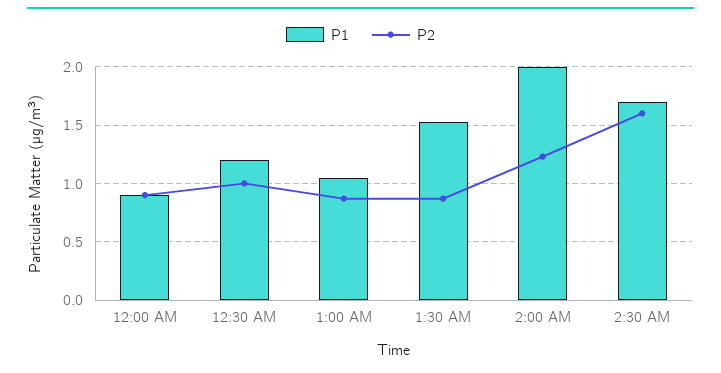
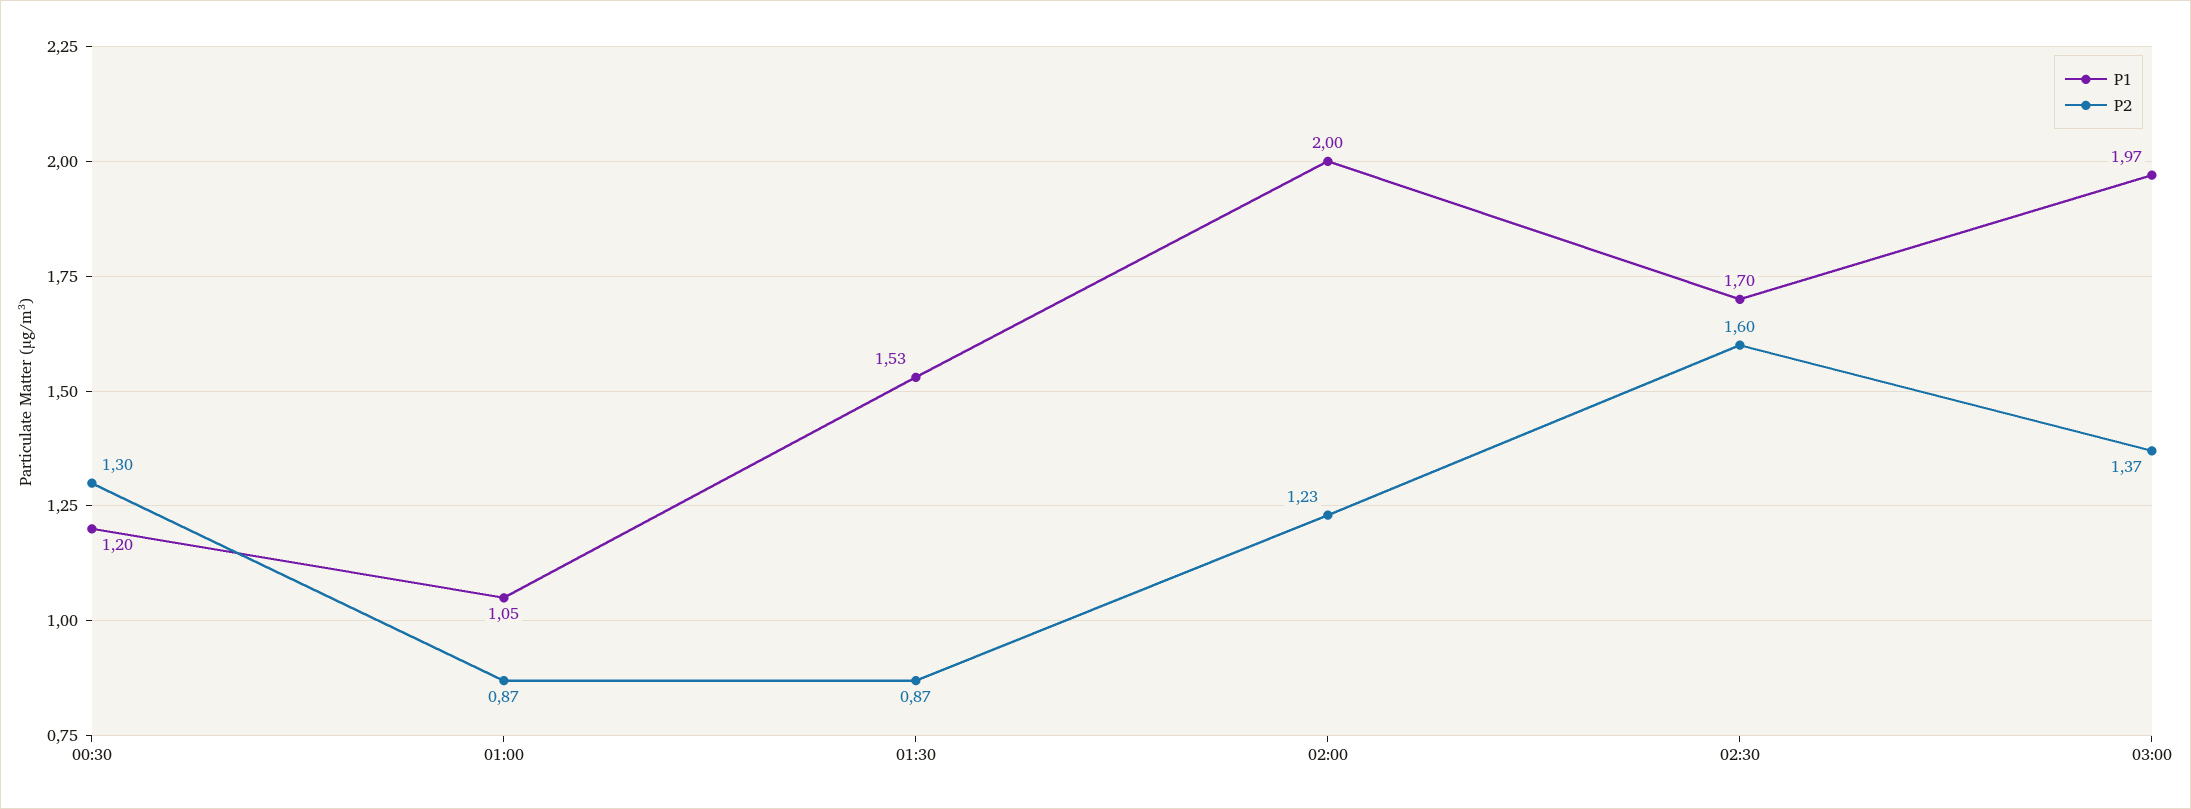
P1, 12:00 AM: 0.9 -> none
P2, 12:00 AM: 0.9 -> none
P2, 12:30 AM: 1 -> 1.3
P1, 03:00: none -> 1.97
P2, 03:00: none -> 1.37

